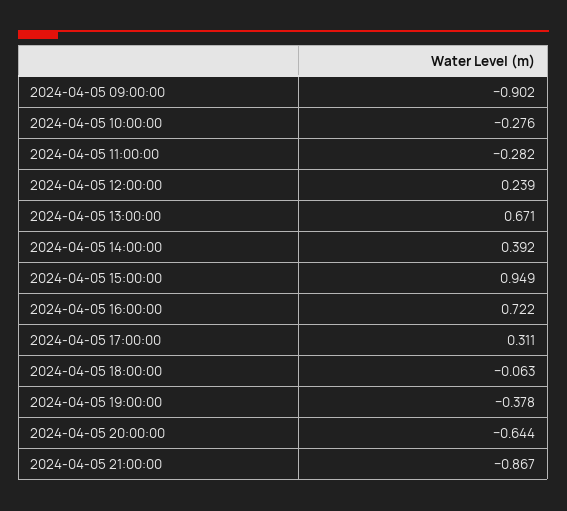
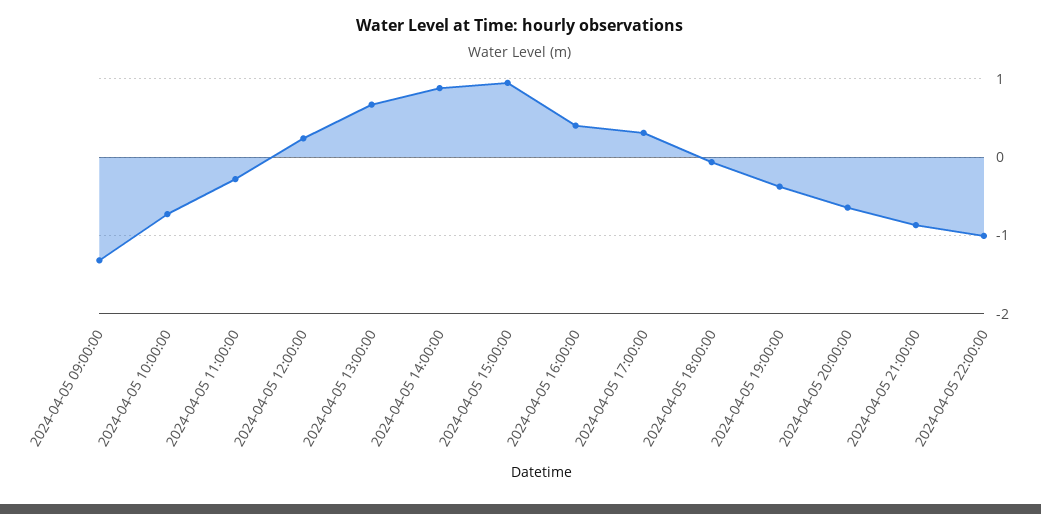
2024-04-05 09:00:00: -0.902 -> -1.3
2024-04-05 10:00:00: -0.276 -> -0.7
2024-04-05 14:00:00: 0.392 -> 0.9
2024-04-05 16:00:00: 0.722 -> 0.4
2024-04-05 22:00:00: none -> -1

